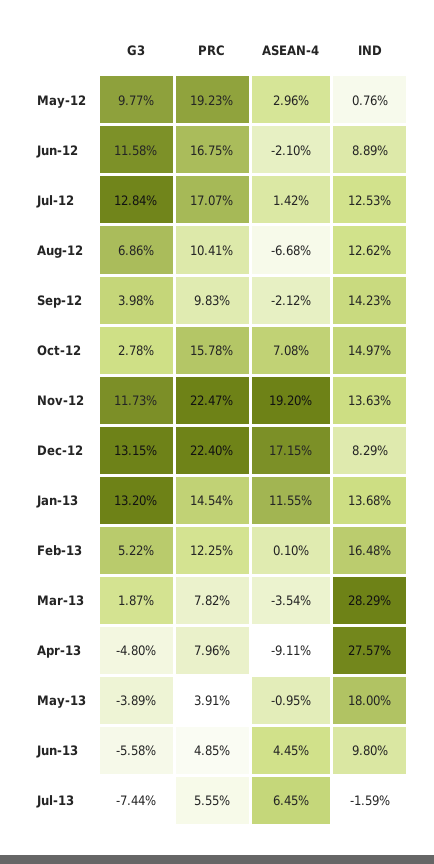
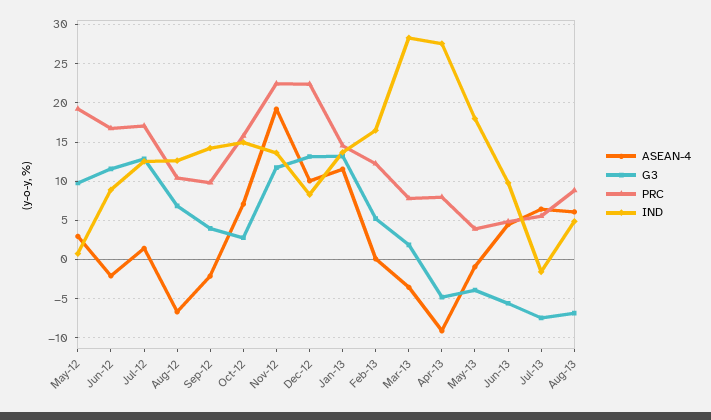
ASEAN-4, Dec-12: 17.15 -> 10
ASEAN-4, Aug-13: none -> 6
G3, Aug-13: none -> -7
PRC, Aug-13: none -> 9
IND, Aug-13: none -> 5

